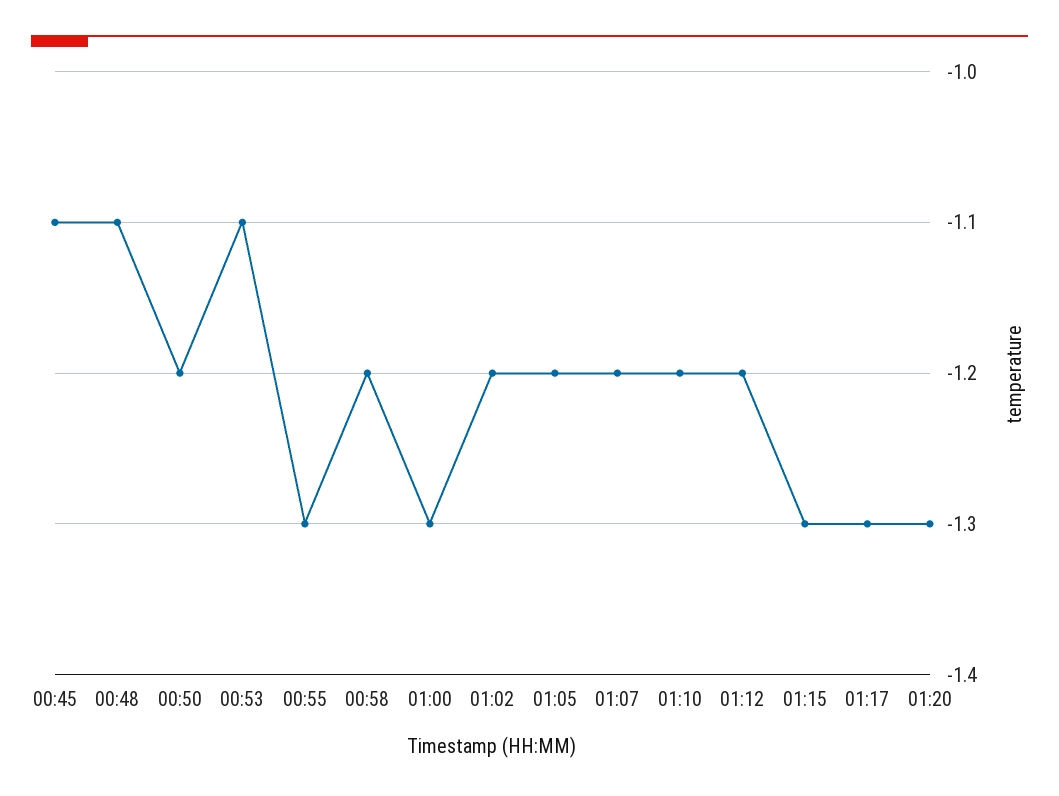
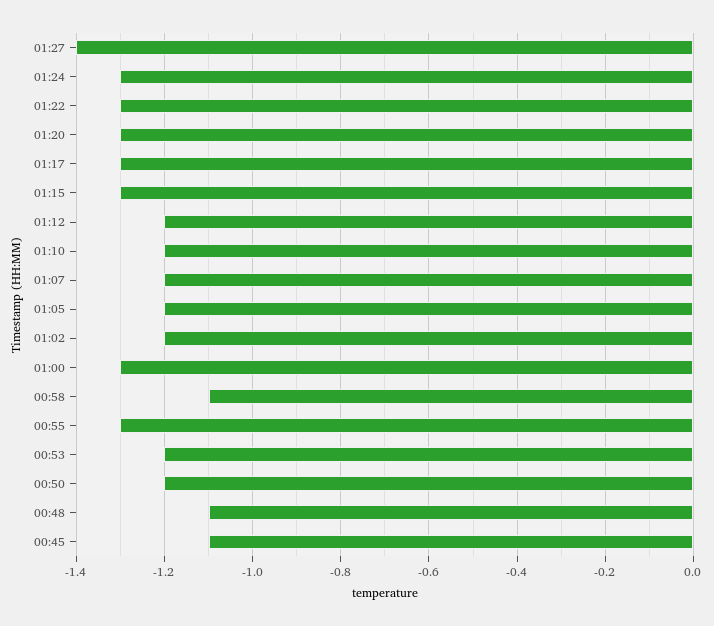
00:53: -1.1 -> -1.2
00:58: -1.2 -> -1.1
01:27: none -> -1.4
01:24: none -> -1.3
01:22: none -> -1.3

